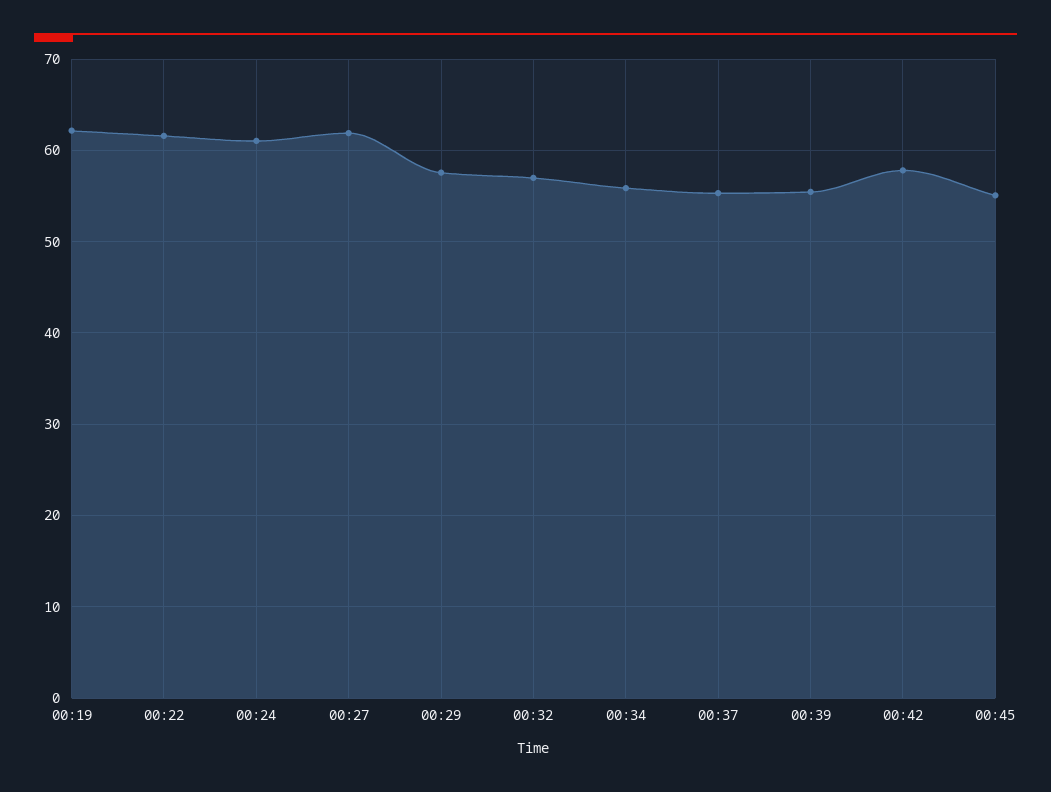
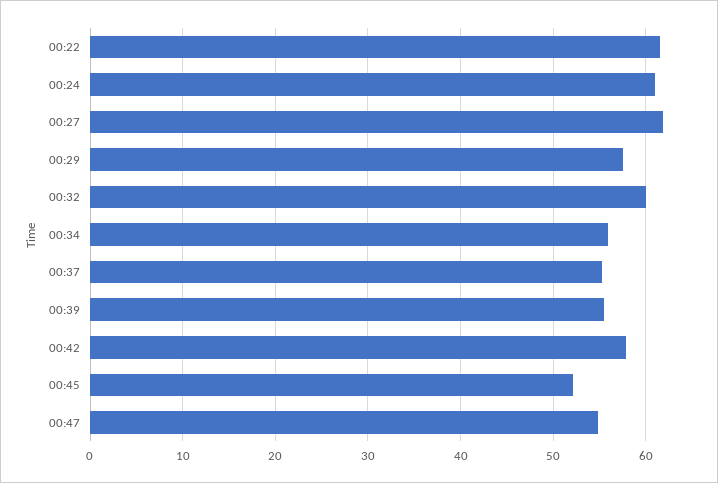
00:19: 62 -> none
00:32: 57 -> 60
00:45: 55 -> 52
00:47: none -> 55

